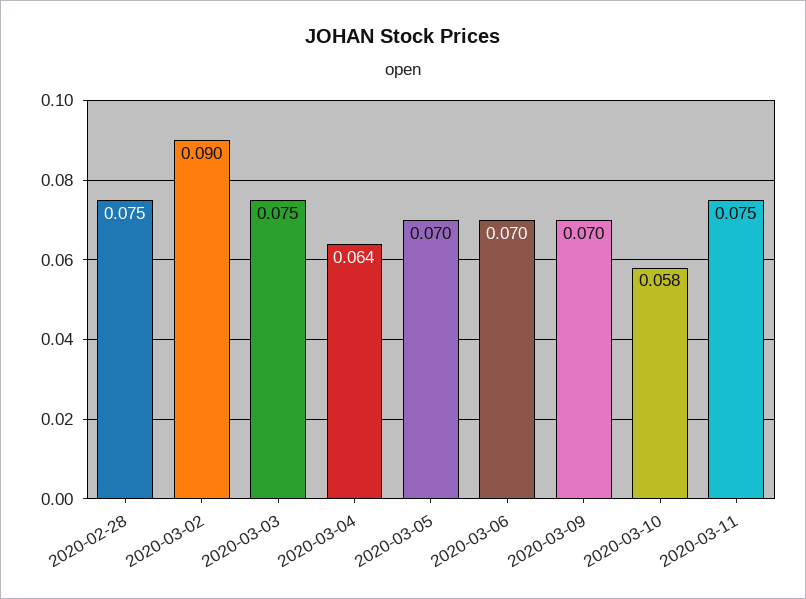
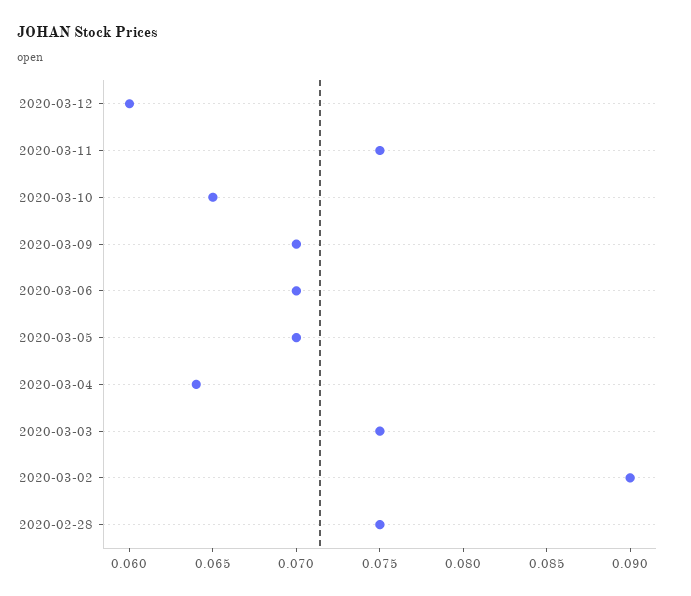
2020-03-10: 0.058 -> 0.065
2020-03-12: none -> 0.06

